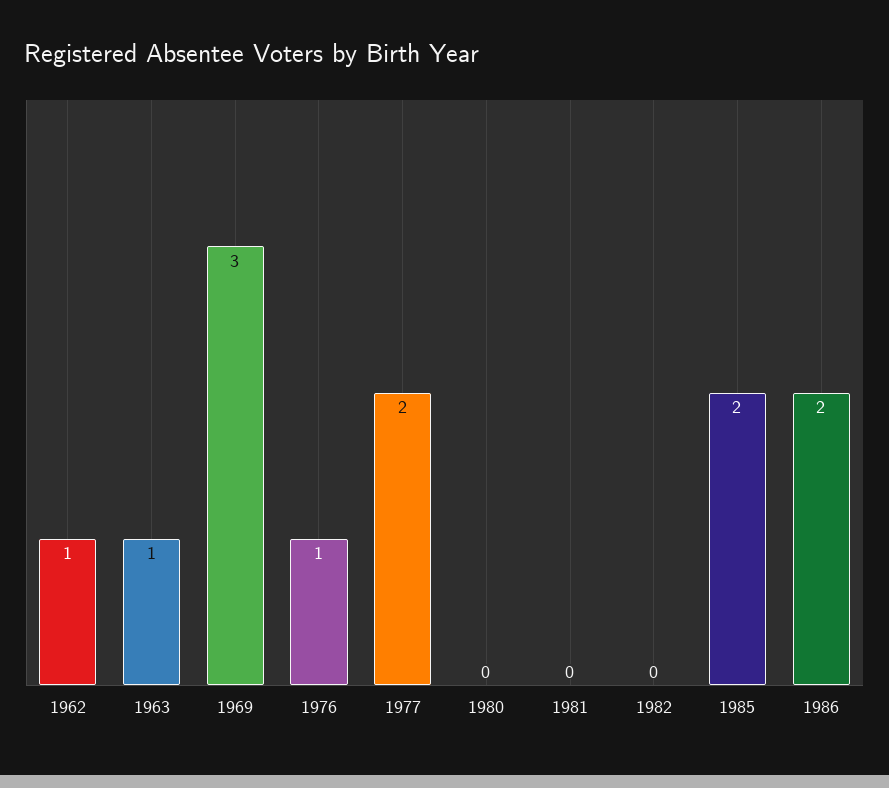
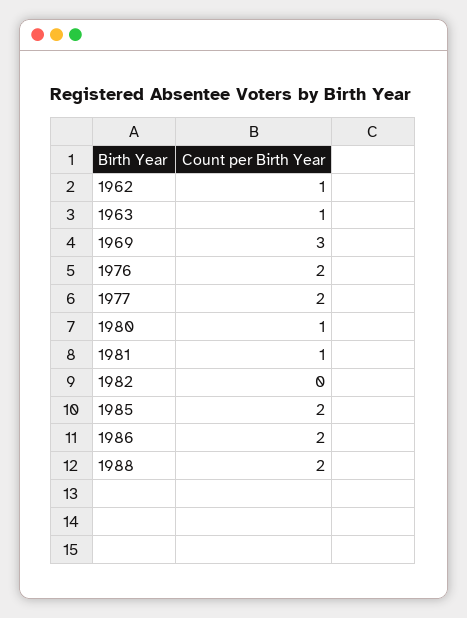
1976: 1 -> 2
1980: 0 -> 1
1981: 0 -> 1
1988: none -> 2

